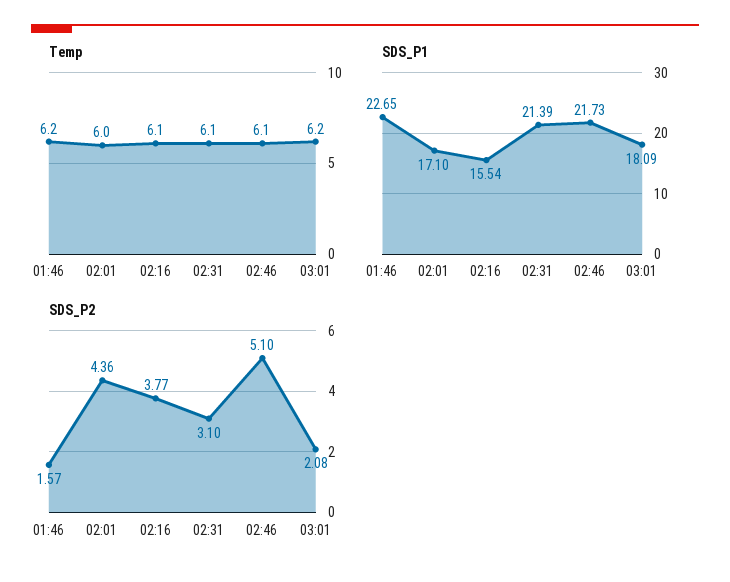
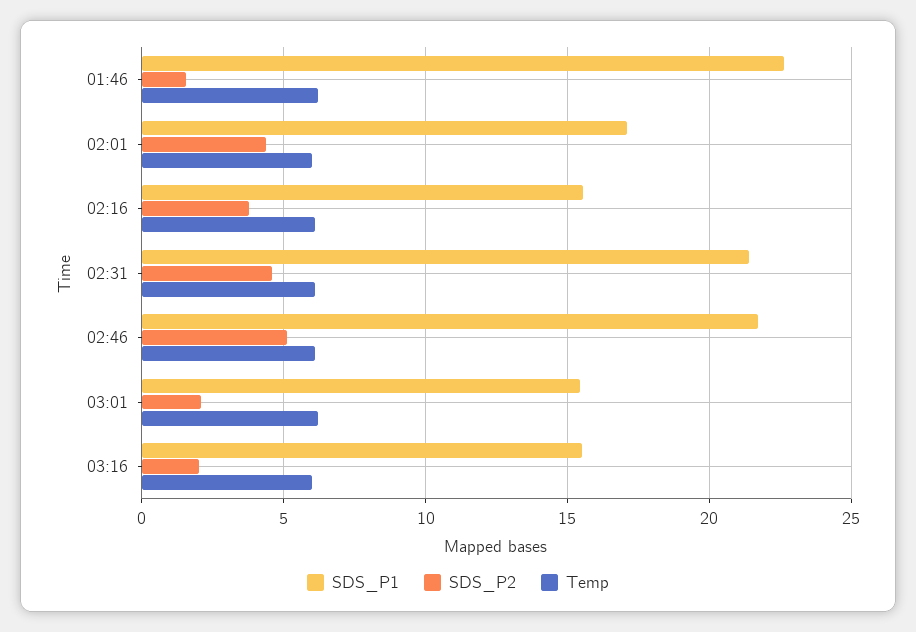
SDS_P1, 03:01: 18.09 -> 15.5
SDS_P2, 02:31: 3.1 -> 4.5
SDS_P1, 03:16: none -> 15.5
SDS_P2, 03:16: none -> 2
Temp, 03:16: none -> 6

